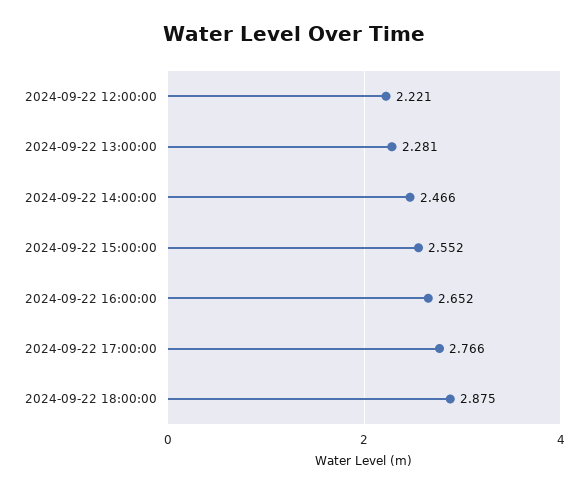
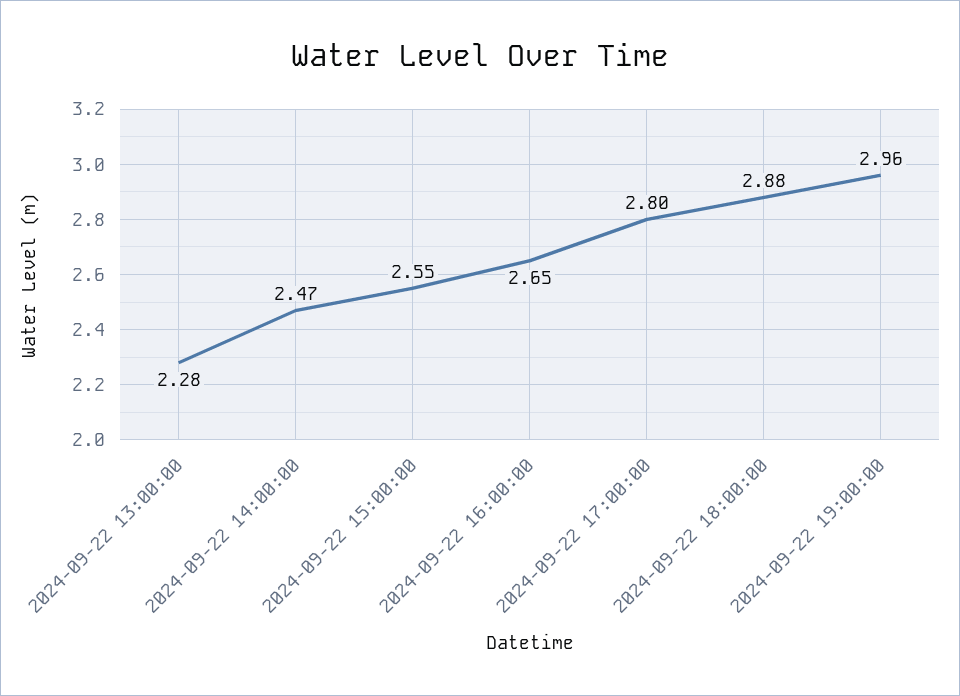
2024-09-22 12:00:00: 2.221 -> none
2024-09-22 17:00:00: 2.766 -> 2.8
2024-09-22 19:00:00: none -> 2.96

